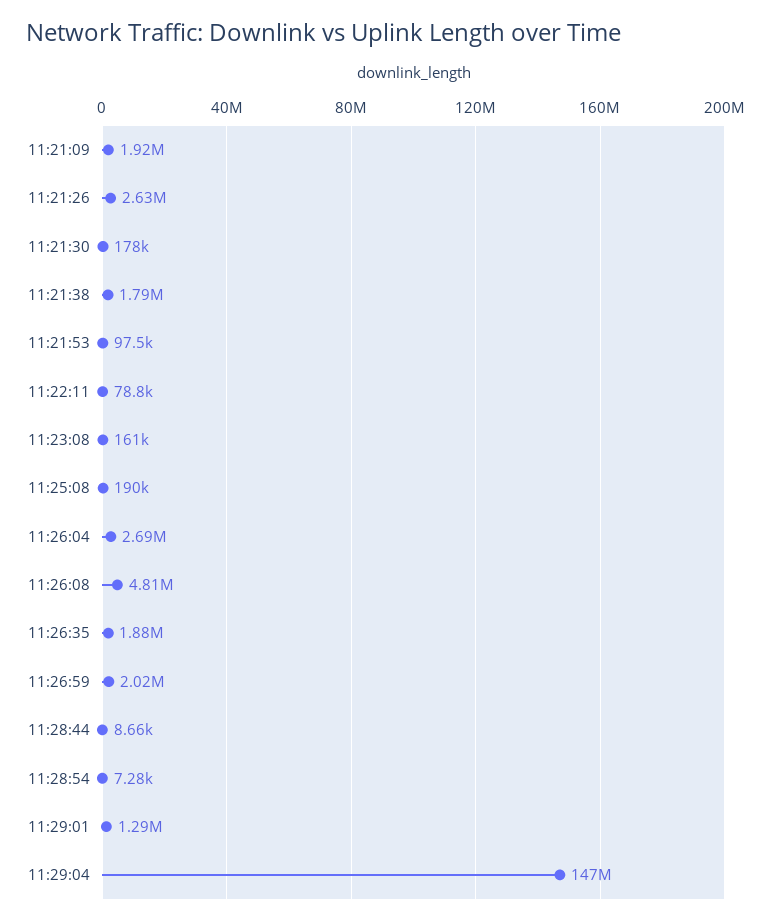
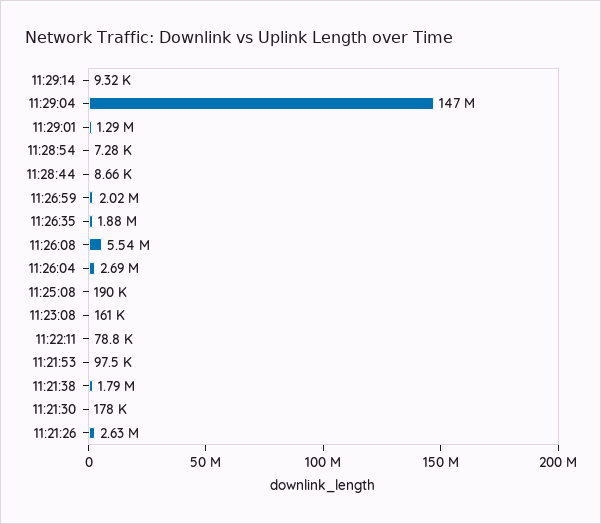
11:21:09: 1920000 -> none
11:26:08: 4810000 -> 5540000
11:29:14: none -> 9320

